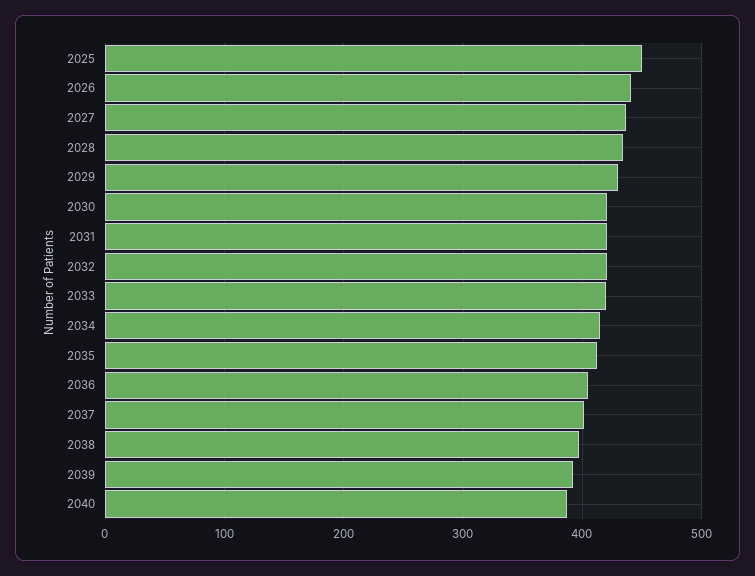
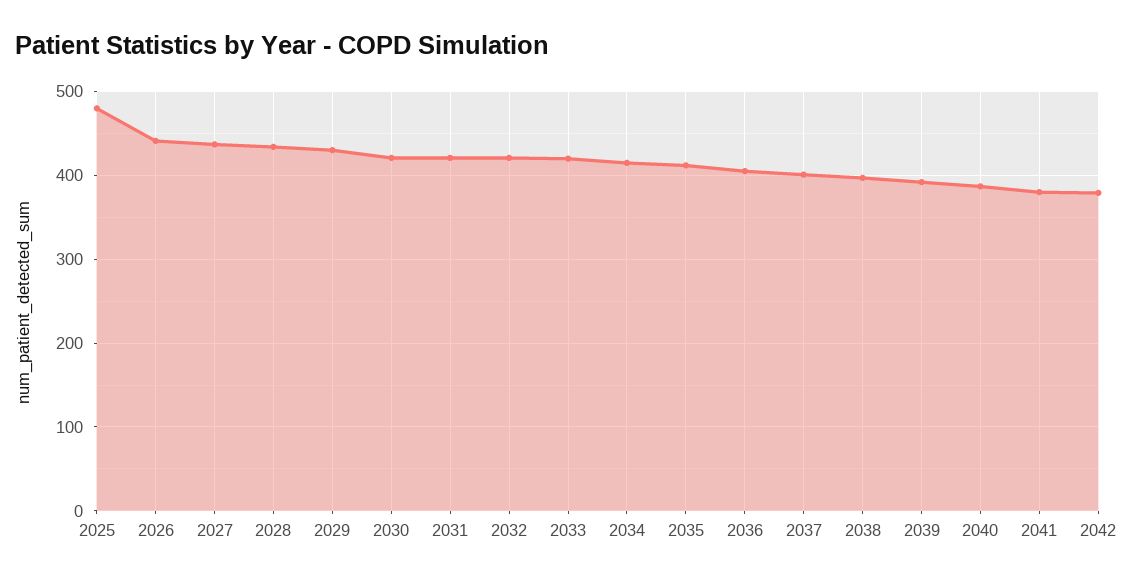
2025: 450 -> 480
2041: none -> 380
2042: none -> 380

